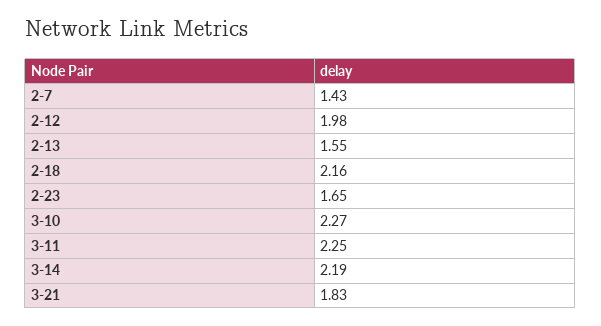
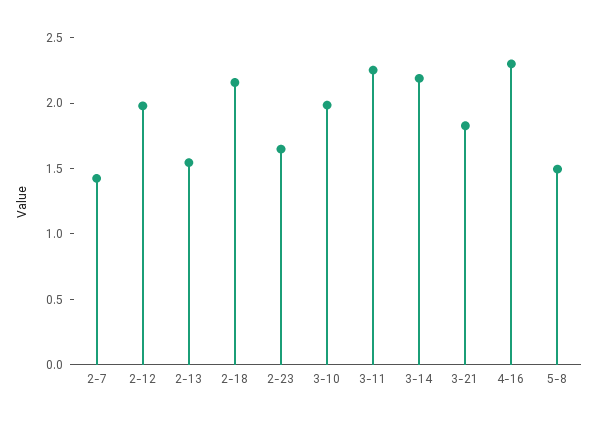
3-10: 2.27 -> 2
4-16: none -> 2.3
5-8: none -> 1.5

